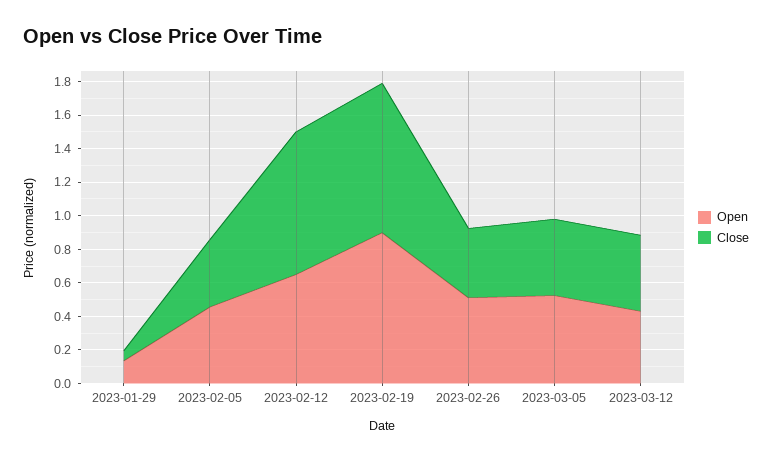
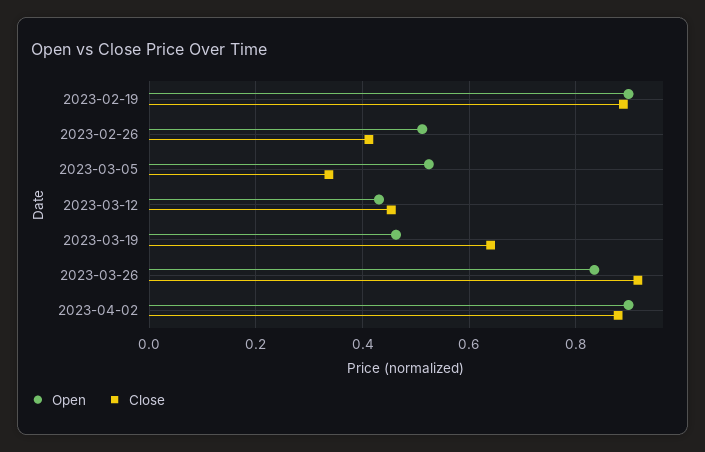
Open, 2023-01-29: 0.15 -> none
Close, 2023-01-29: 0.05 -> none
Open, 2023-02-05: 0.45 -> none
Close, 2023-02-05: 0.4 -> none
Open, 2023-02-12: 0.65 -> none
Close, 2023-02-12: 0.85 -> none
Close, 2023-03-05: 0.45 -> 0.34
Open, 2023-03-19: none -> 0.46
Close, 2023-03-19: none -> 0.64
Open, 2023-03-26: none -> 0.84
Close, 2023-03-26: none -> 0.92
Open, 2023-04-02: none -> 0.9
Close, 2023-04-02: none -> 0.88

